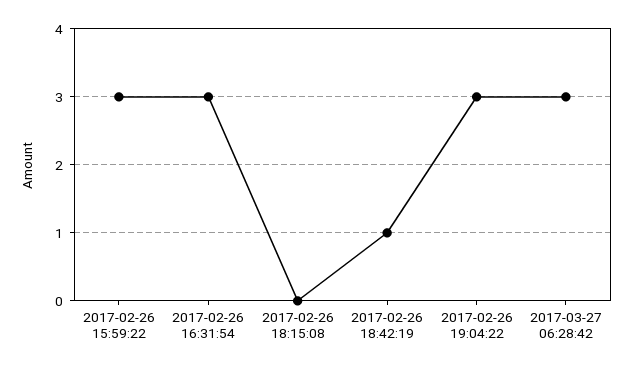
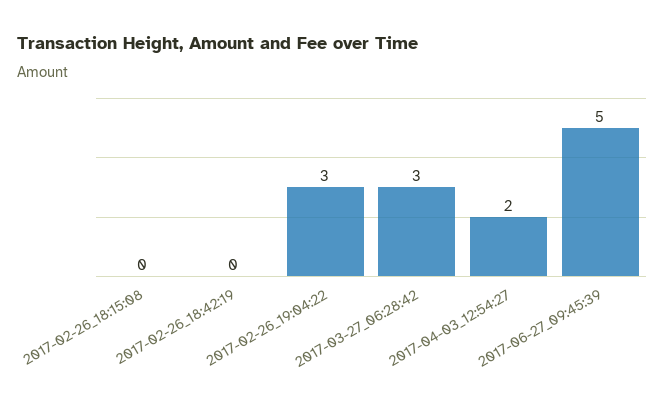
2017-02-26 15:59:22: 3 -> none
2017-02-26 16:31:54: 3 -> none
2017-02-26 18:42:19: 1 -> 0
2017-04-03_12:54:27: none -> 2
2017-06-27_09:45:39: none -> 5

